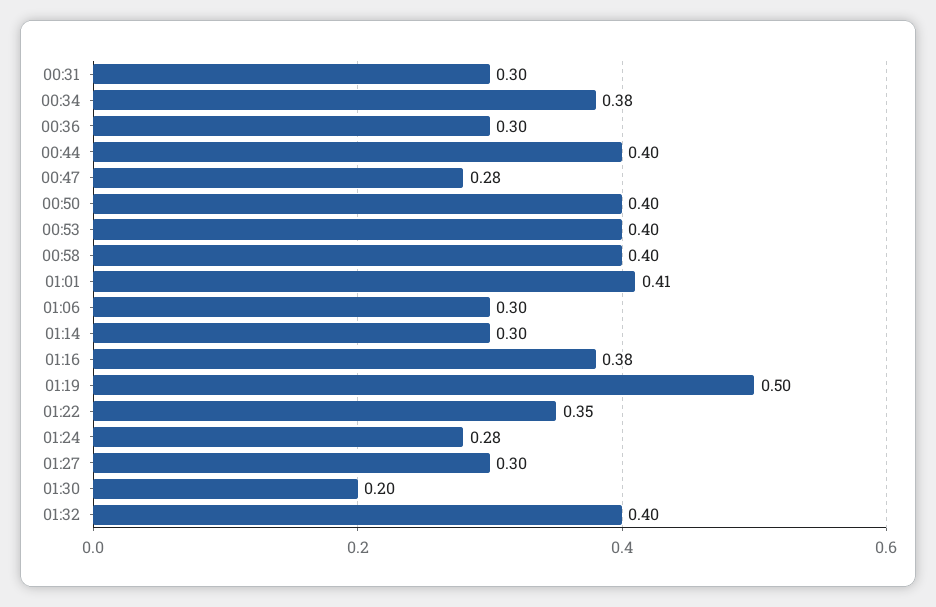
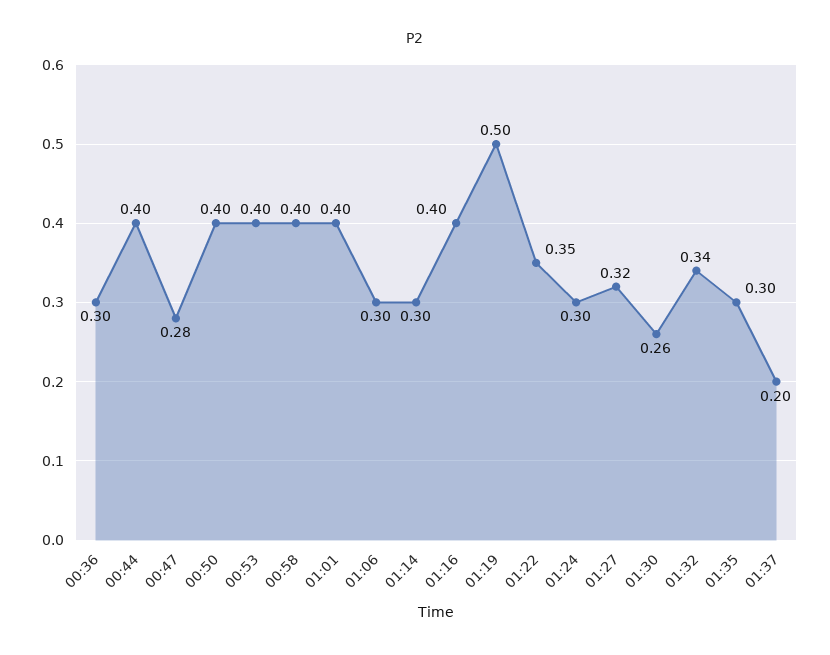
00:31: 0.3 -> none
00:34: 0.38 -> none
01:01: 0.41 -> 0.4
01:16: 0.38 -> 0.4
01:24: 0.28 -> 0.3
01:27: 0.3 -> 0.32
01:30: 0.2 -> 0.26
01:32: 0.4 -> 0.34
01:35: none -> 0.3
01:37: none -> 0.2

